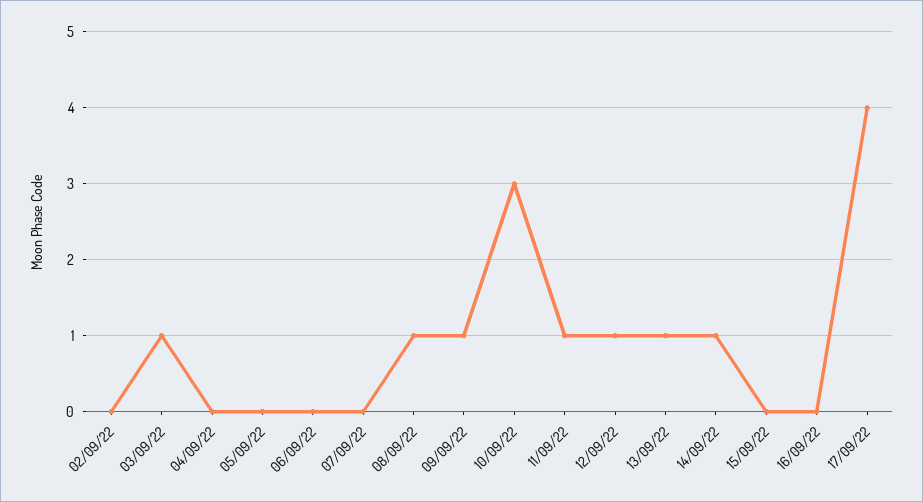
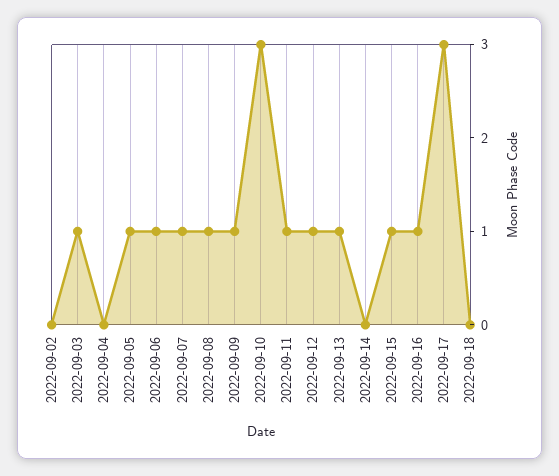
05/09/22: 0 -> 1
06/09/22: 0 -> 1
07/09/22: 0 -> 1
14/09/22: 1 -> 0
15/09/22: 0 -> 1
16/09/22: 0 -> 1
17/09/22: 4 -> 3
2022-09-18: none -> 0

